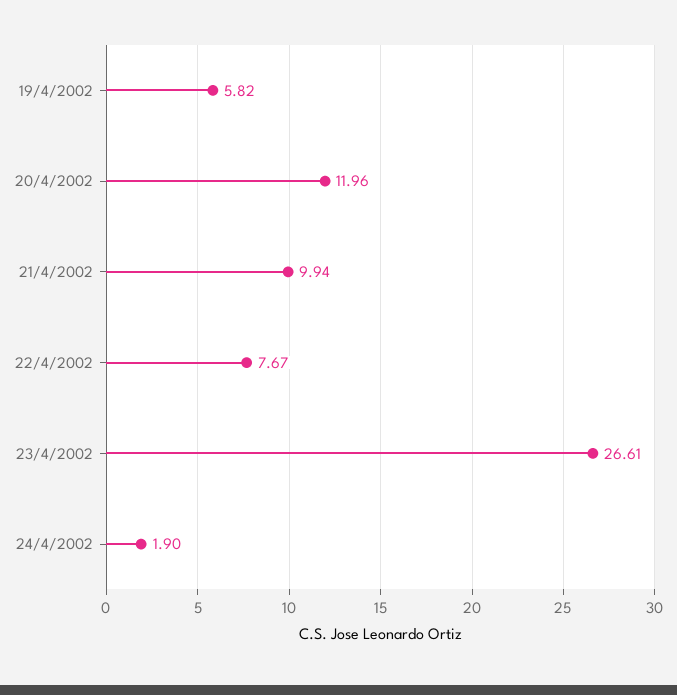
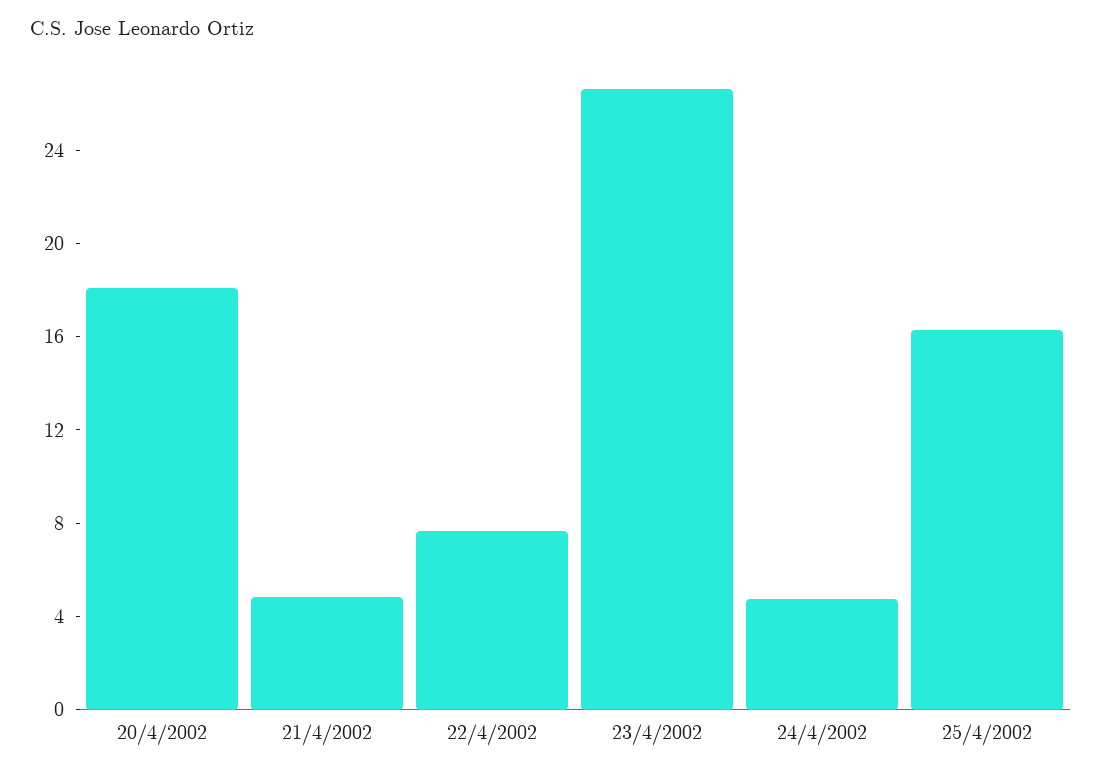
19/4/2002: 5.82 -> none
20/4/2002: 11.96 -> 18
21/4/2002: 9.94 -> 5
24/4/2002: 1.9 -> 5
25/4/2002: none -> 16

